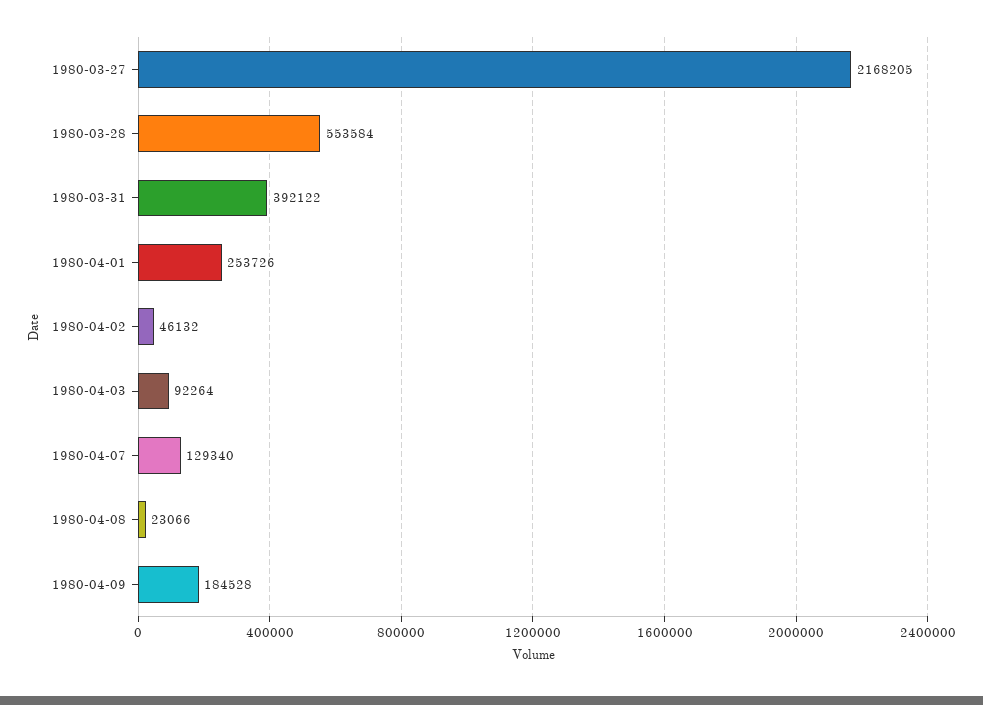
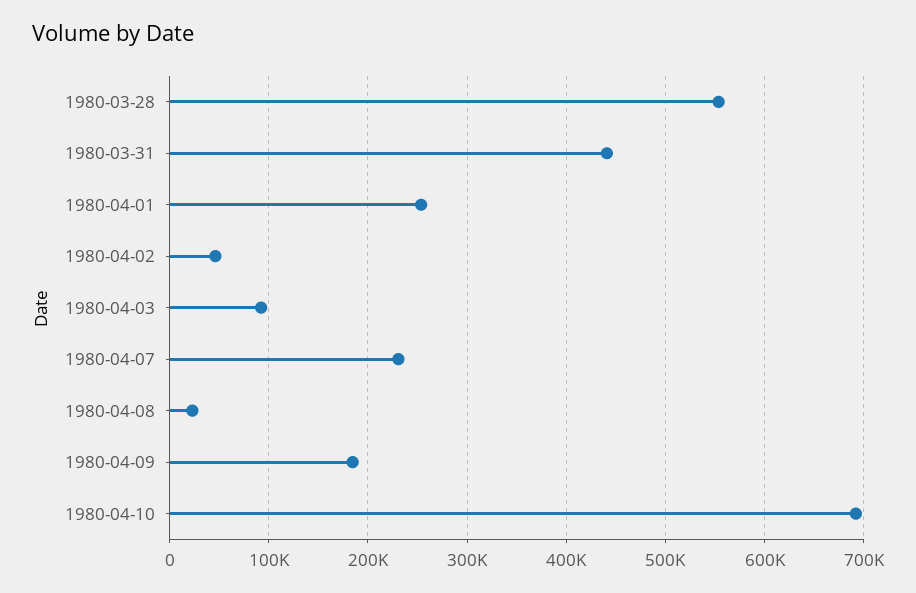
1980-03-27: 2168205 -> none
1980-03-31: 392122 -> 440000
1980-04-07: 129340 -> 230000
1980-04-10: none -> 690000

